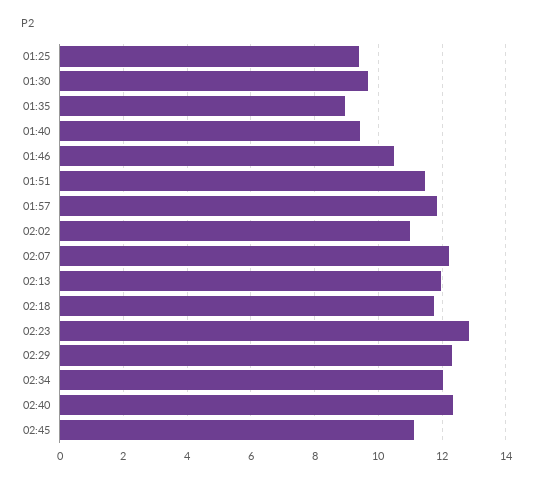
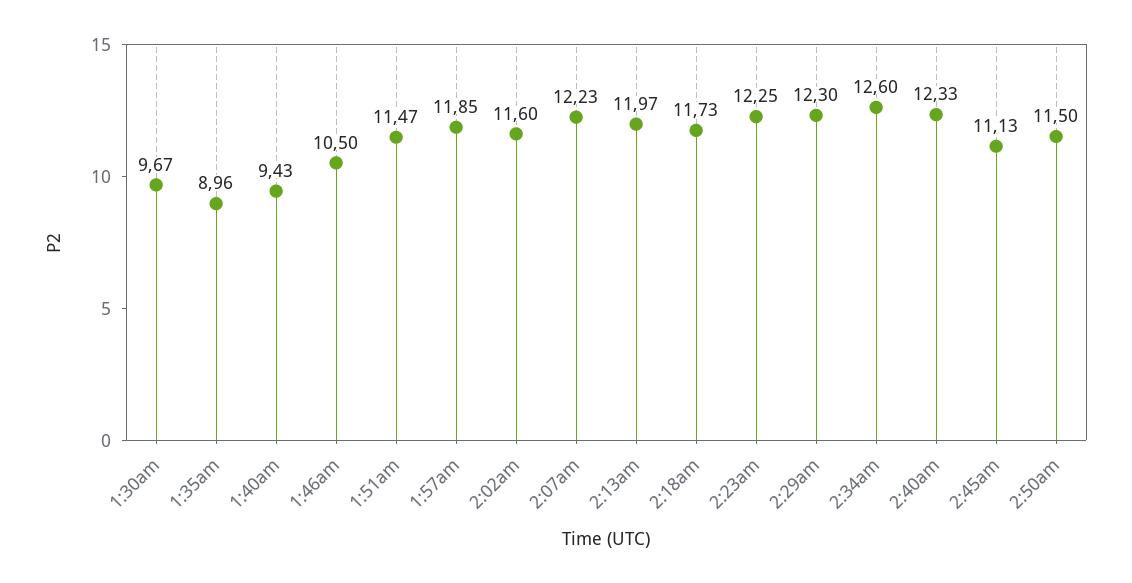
01:25: 9.4 -> none
02:02: 11 -> 11.6
02:23: 12.8 -> 12.25
02:34: 12 -> 12.6
2:50am: none -> 11.5

